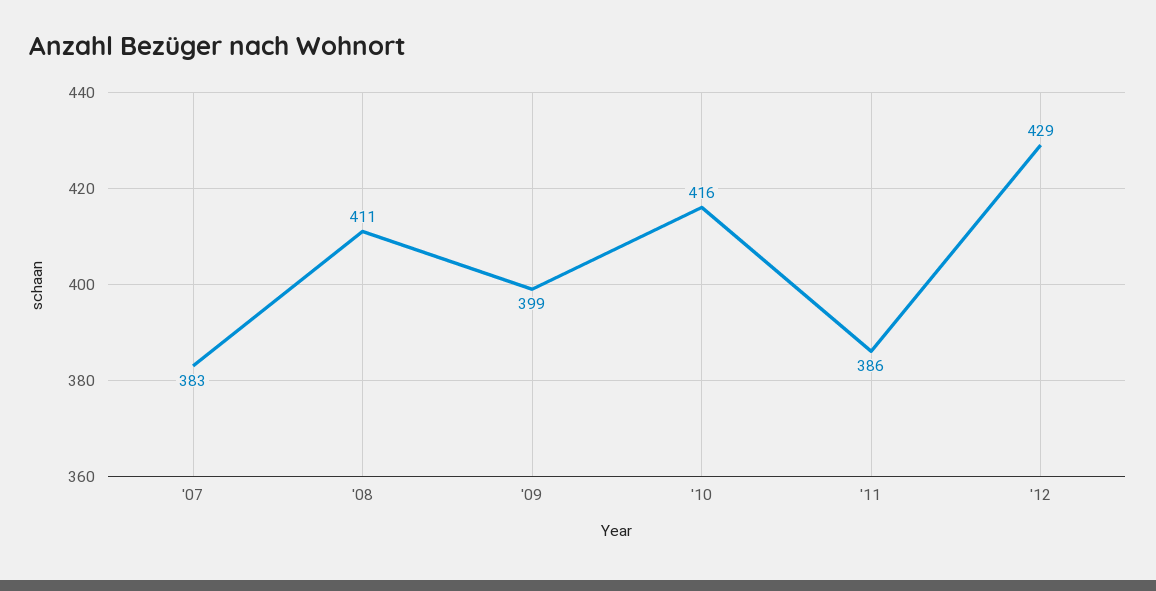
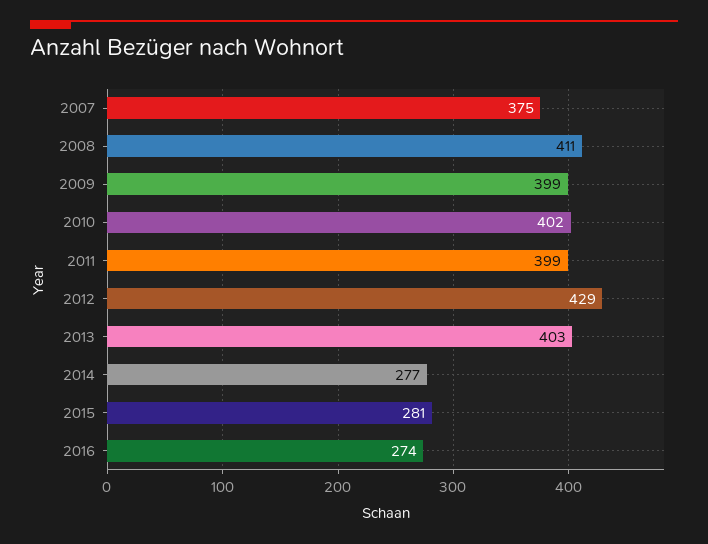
'07: 383 -> 375
'10: 416 -> 402
'11: 386 -> 399
2013: none -> 403
2014: none -> 277
2015: none -> 281
2016: none -> 274

